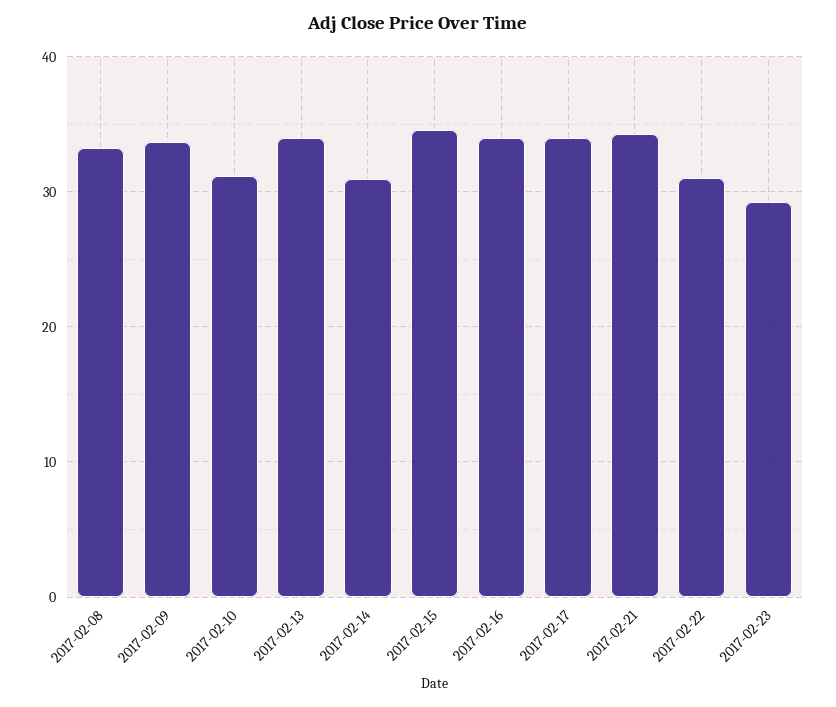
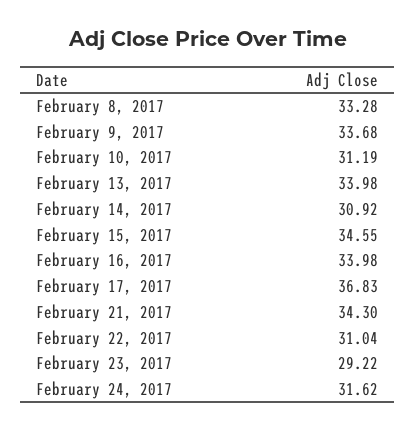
2017-02-17: 34 -> 36.83
February 24, 2017: none -> 31.62

